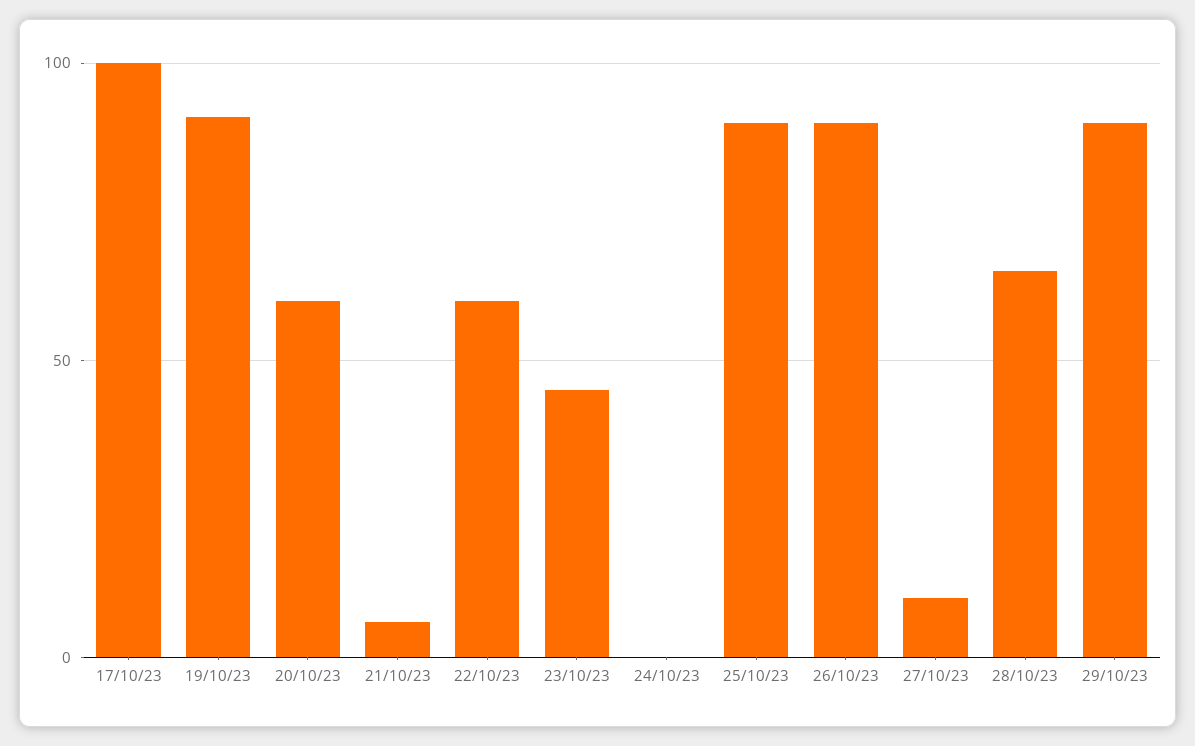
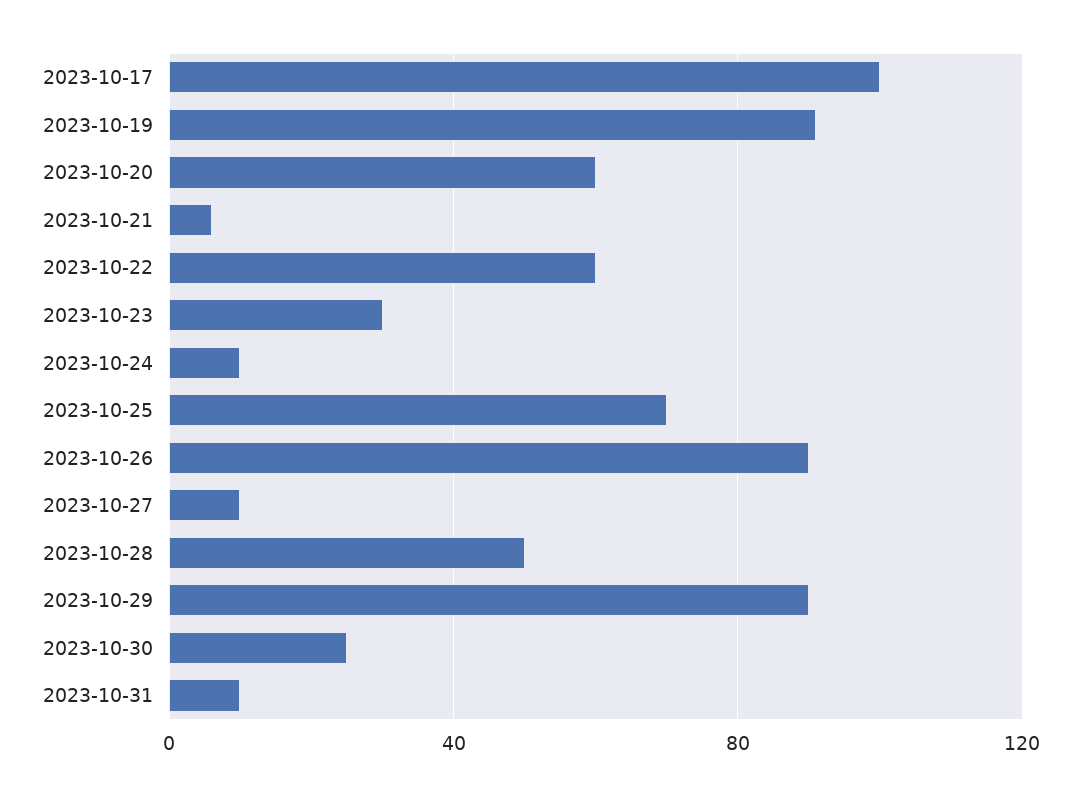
23/10/23: 45 -> 30
24/10/23: 0 -> 10
25/10/23: 90 -> 70
28/10/23: 65 -> 50
2023-10-30: none -> 25
2023-10-31: none -> 10

